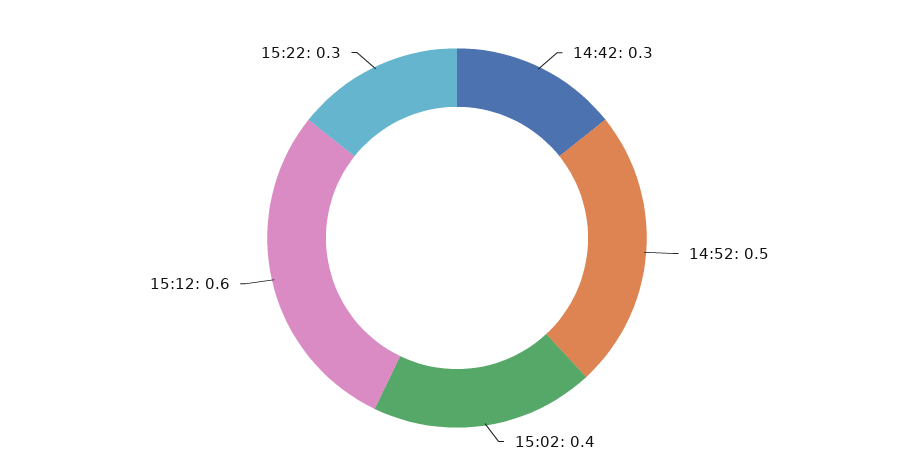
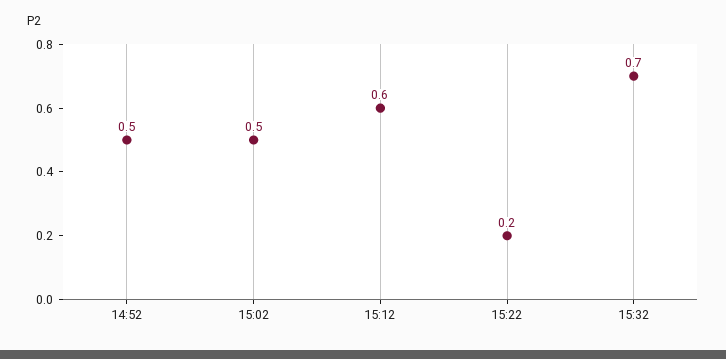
14:42: 0.3 -> none
15:02: 0.4 -> 0.5
15:22: 0.3 -> 0.2
15:32: none -> 0.7

